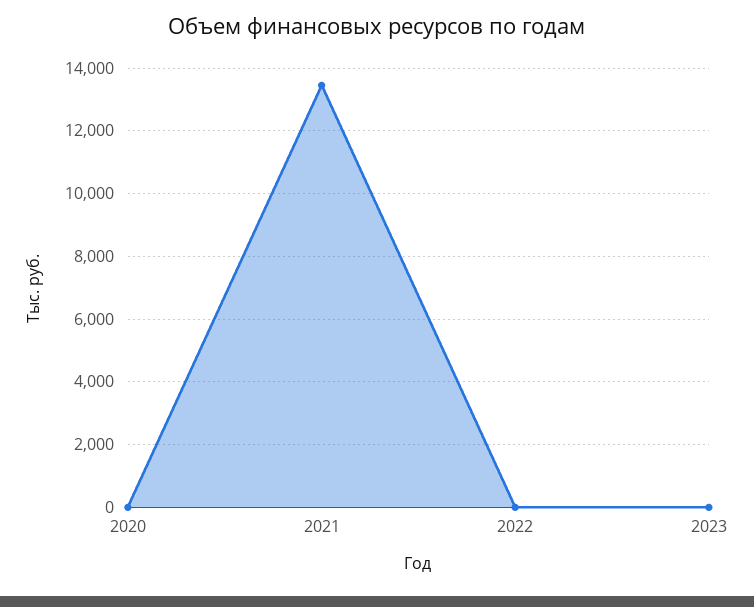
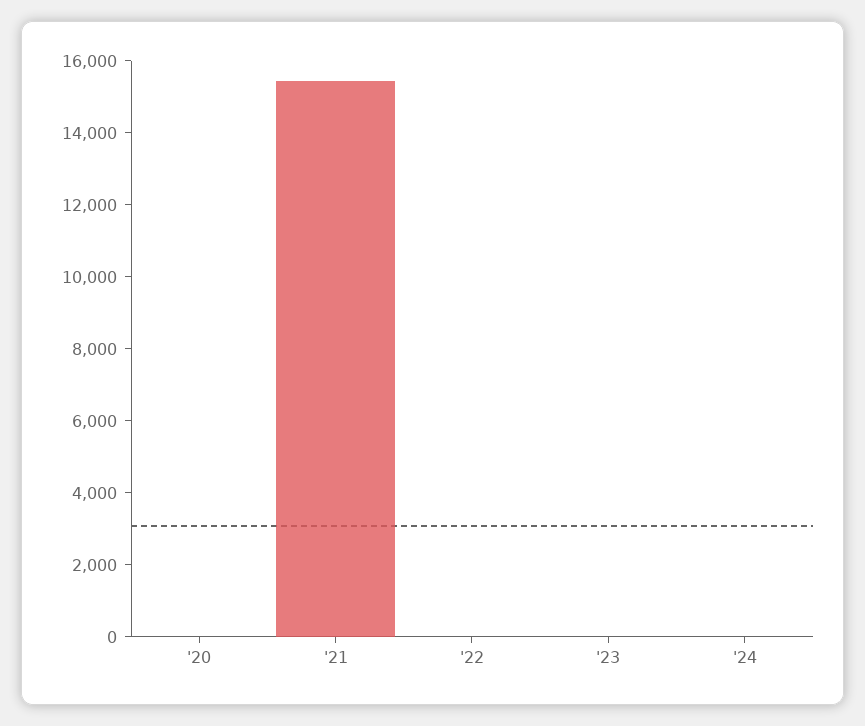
2021: 13400 -> 15500
'24: none -> 0

